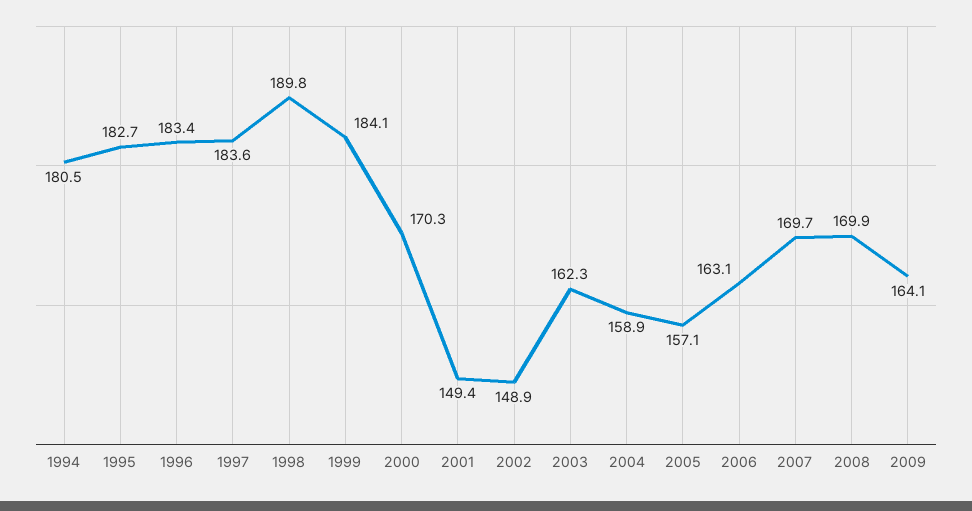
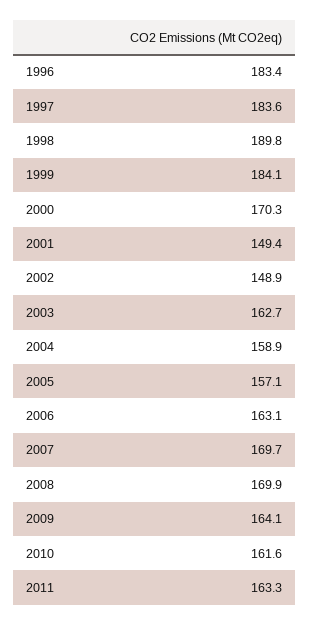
1994: 180.5 -> none
1995: 182.7 -> none
2003: 162.3 -> 162.7
2010: none -> 161.6
2011: none -> 163.3

